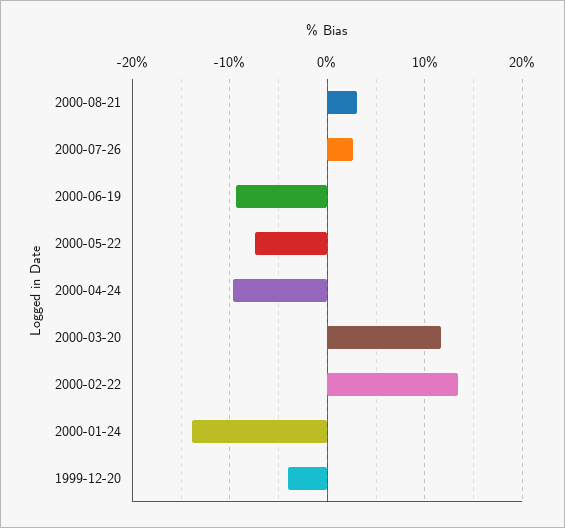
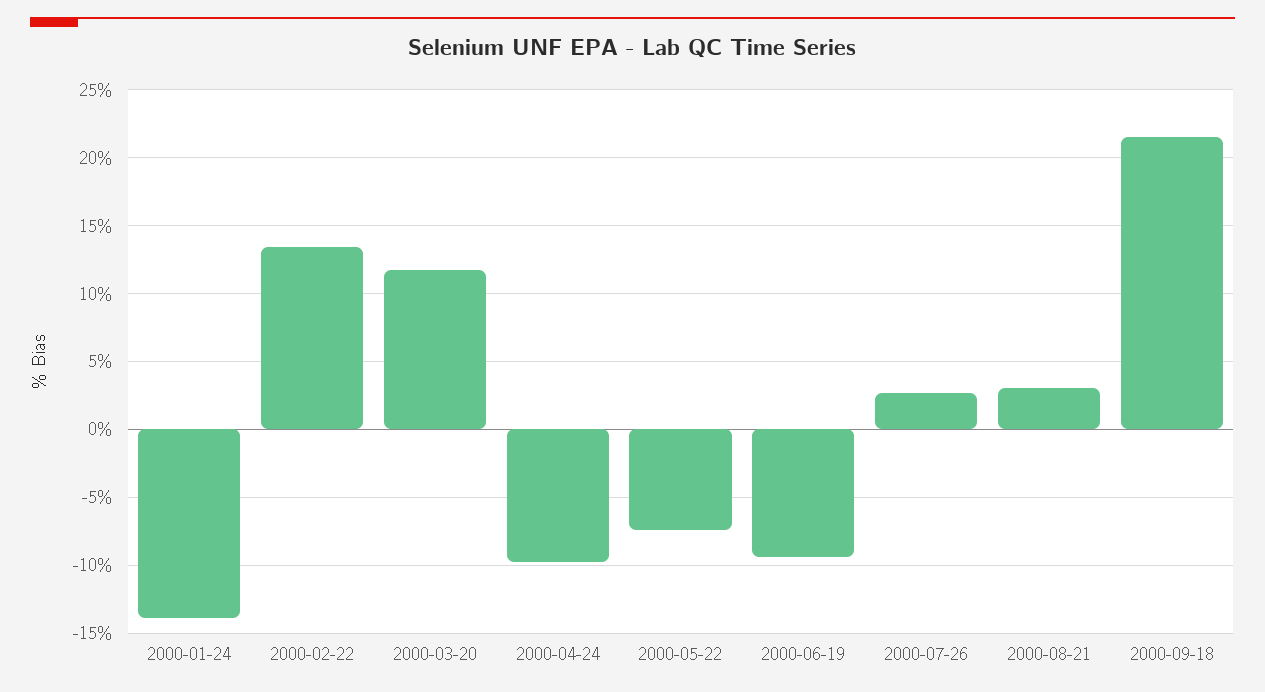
1999-12-20: -4 -> none
2000-09-18: none -> 21.5

